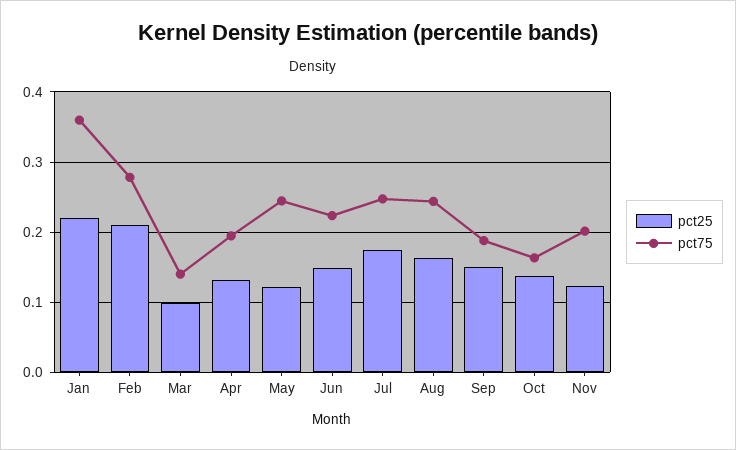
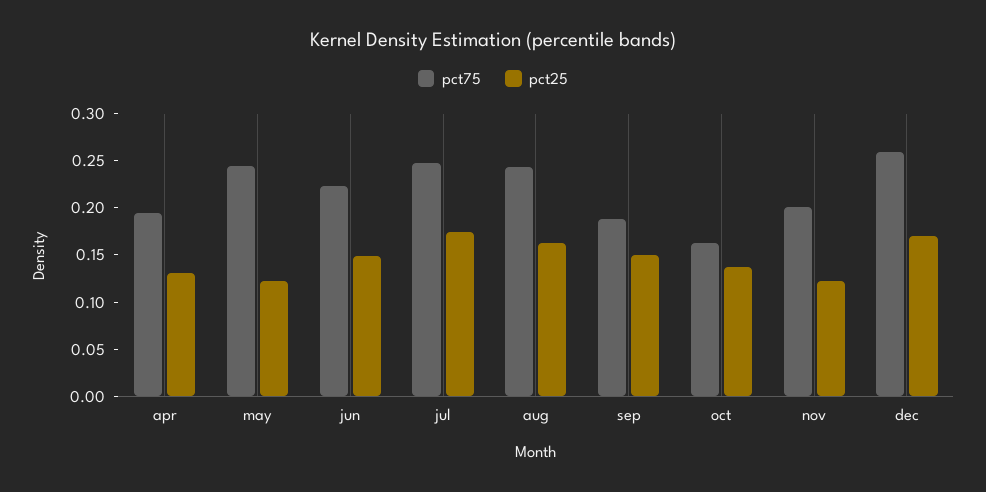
pct25, Jan: 0.22 -> none
pct75, Jan: 0.36 -> none
pct25, Feb: 0.21 -> none
pct75, Feb: 0.28 -> none
pct25, Mar: 0.1 -> none
pct75, Mar: 0.14 -> none
pct75, dec: none -> 0.26
pct25, dec: none -> 0.17

